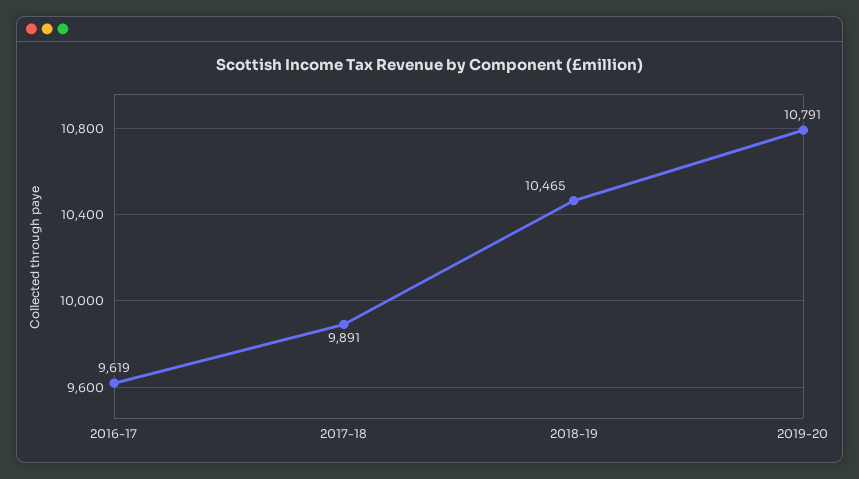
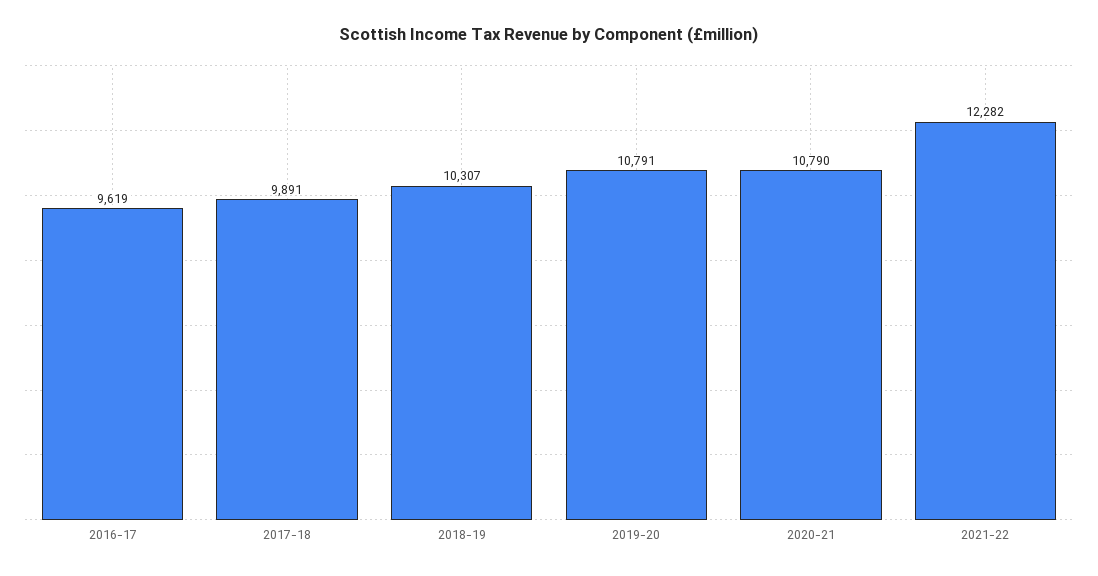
2018-19: 10465 -> 10307
2020-21: none -> 10790
2021-22: none -> 12282

